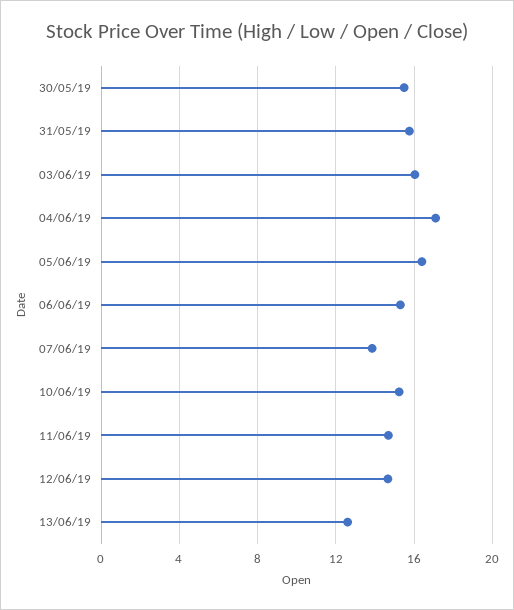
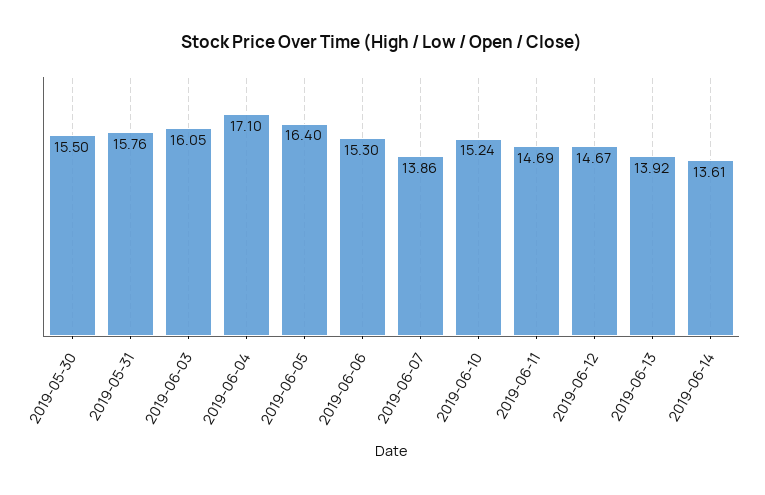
13/06/19: 12.5 -> 13.92
2019-06-14: none -> 13.61

